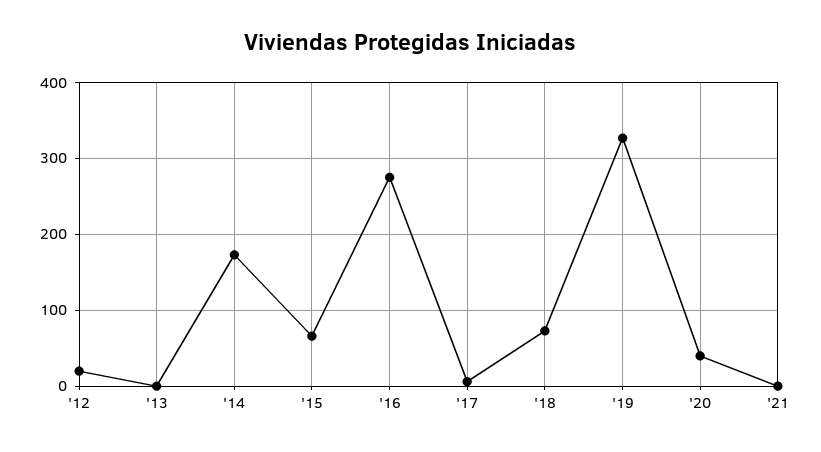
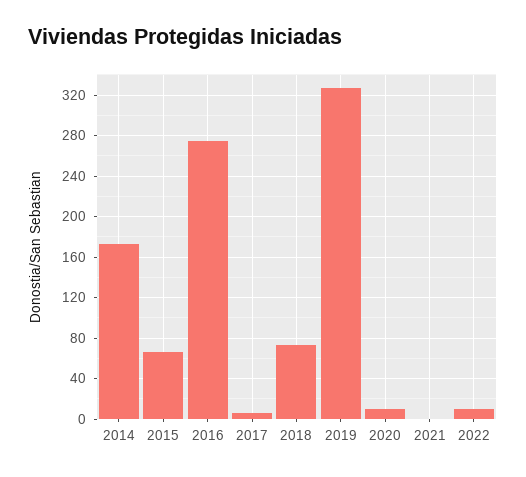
'12: 20 -> none
'13: 0 -> none
'20: 40 -> 10
2022: none -> 10

